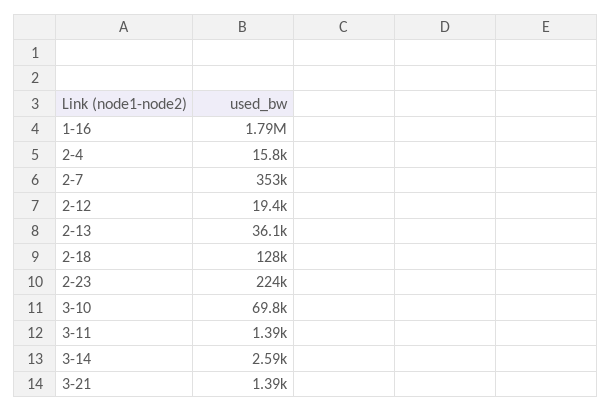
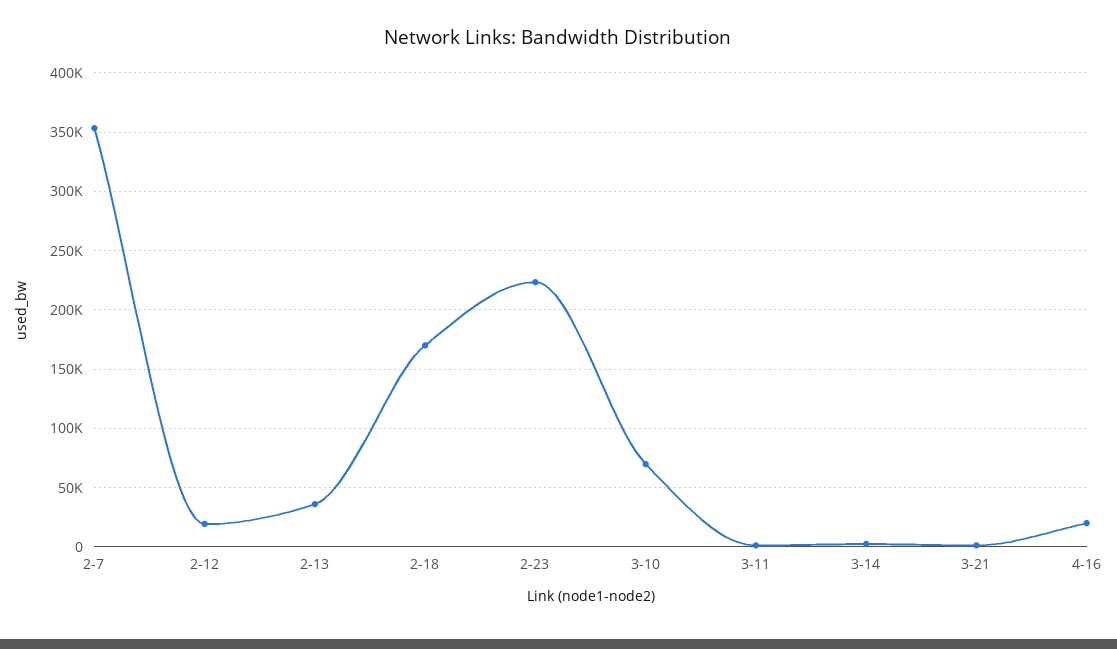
1-16: 1790000 -> none
2-4: 15800 -> none
2-18: 128000 -> 170000
4-16: none -> 20000

